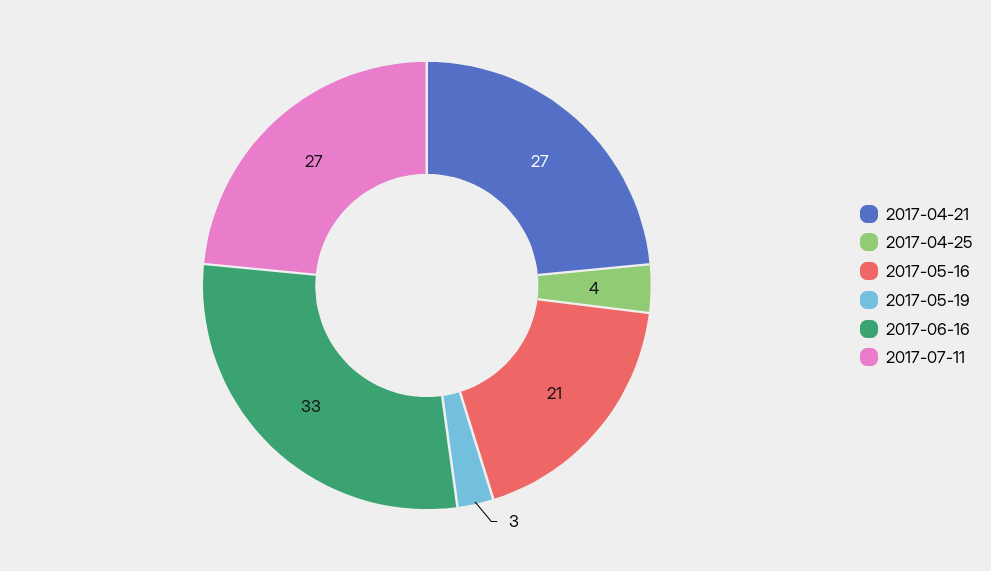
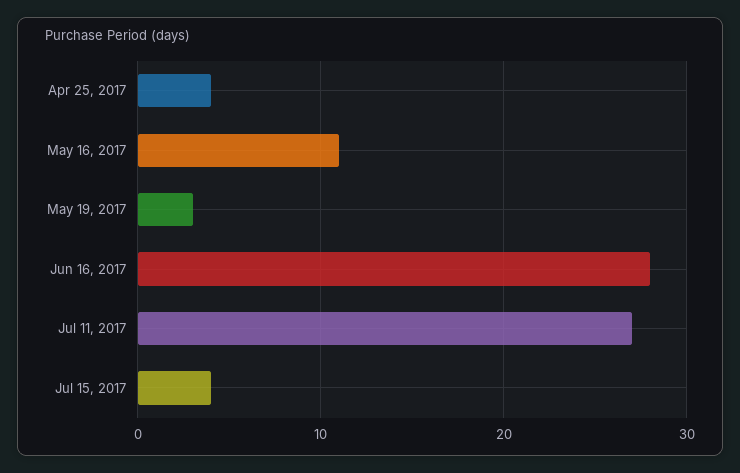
2017-04-21: 27 -> none
2017-05-16: 21 -> 11
2017-06-16: 33 -> 28
Jul 15, 2017: none -> 4

